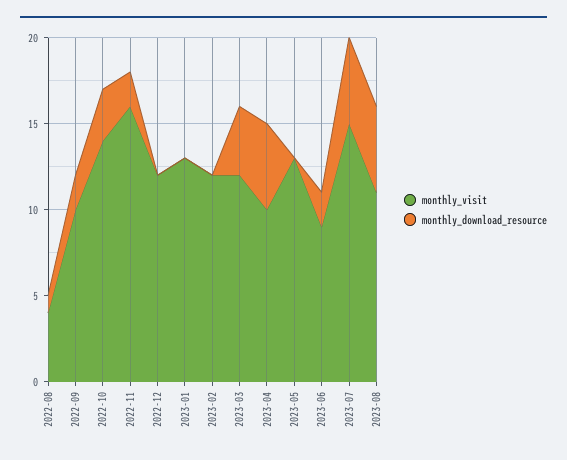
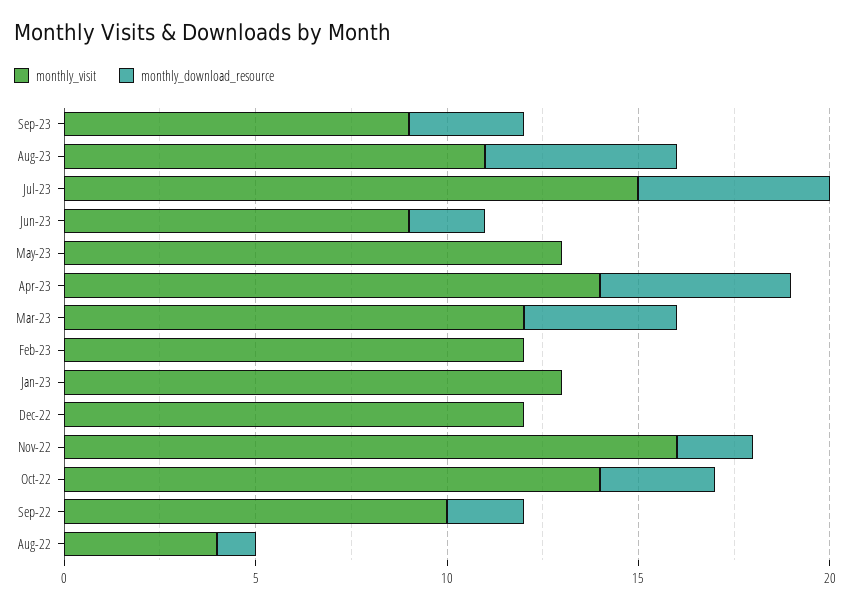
monthly_visit, 2023-04: 10 -> 14
monthly_visit, Sep-23: none -> 9
monthly_download_resource, Sep-23: none -> 3

